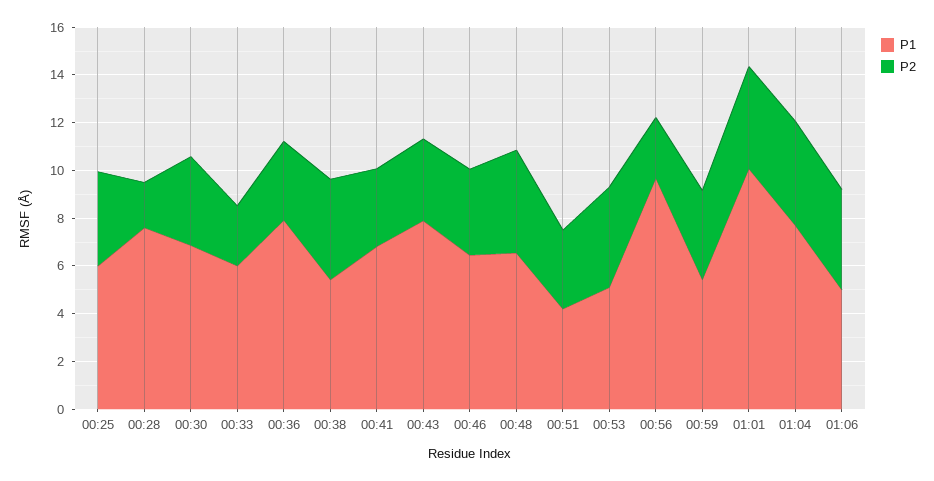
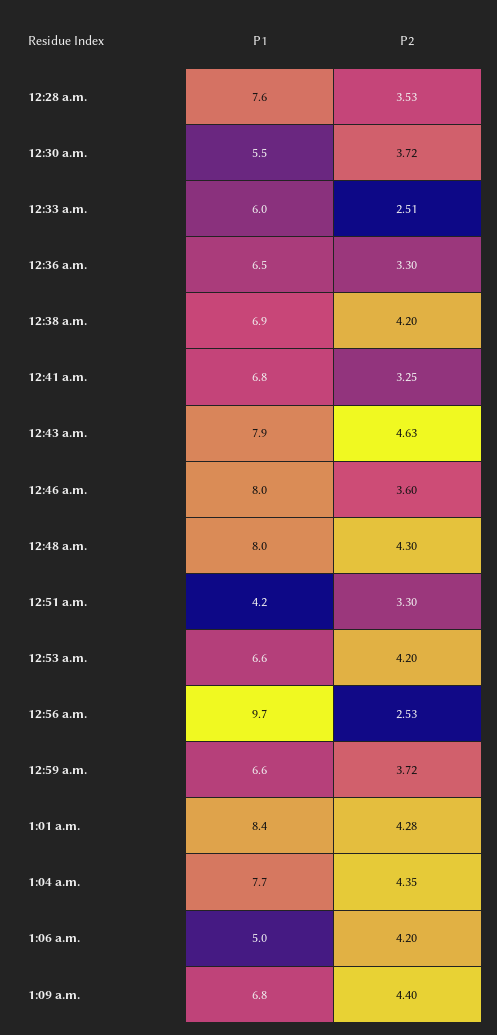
P1, 00:25: 6 -> none
P2, 00:25: 4 -> none
P2, 00:28: 2 -> 3.53
P1, 00:30: 7 -> 5.5
P1, 00:36: 8 -> 6.5
P1, 00:38: 5.5 -> 6.9
P2, 00:43: 3.5 -> 4.63
P1, 00:46: 6.5 -> 8
P1, 00:48: 6.5 -> 8
P1, 00:53: 5 -> 6.6
P1, 00:59: 5.5 -> 6.6
P1, 01:01: 10 -> 8.4
P1, 1:09 a.m.: none -> 6.8
P2, 1:09 a.m.: none -> 4.4

